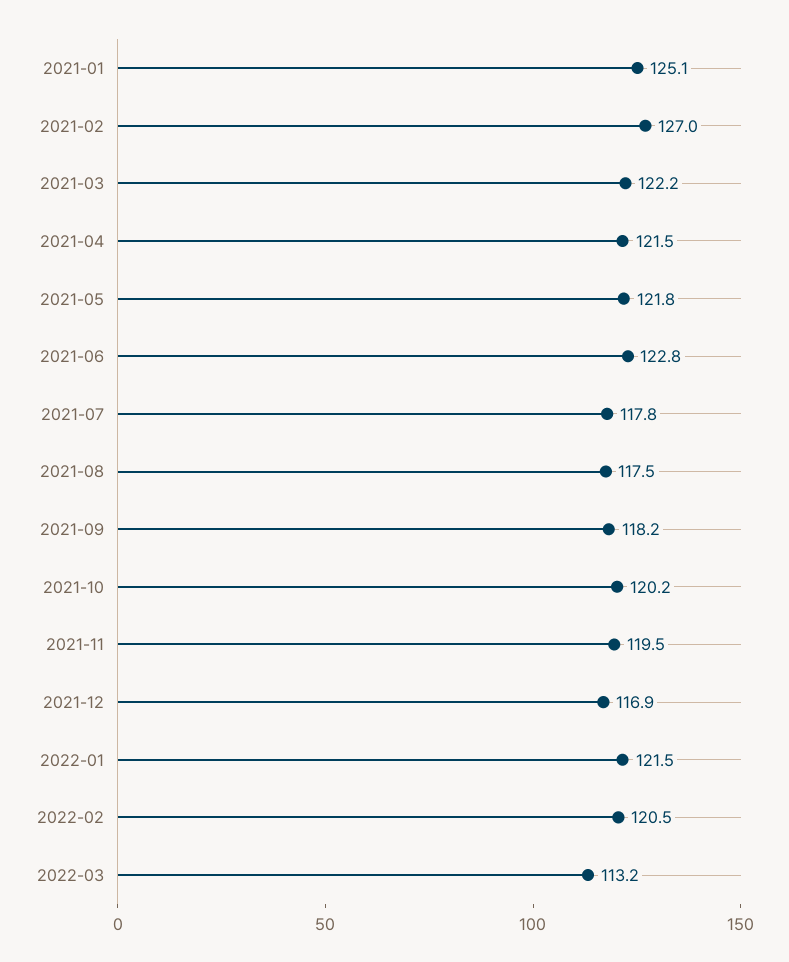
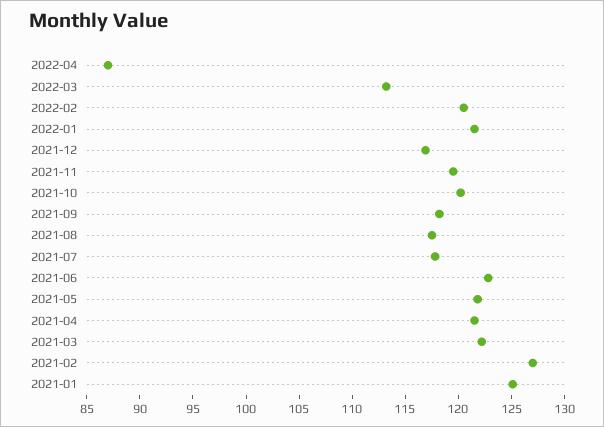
2022-04: none -> 87

